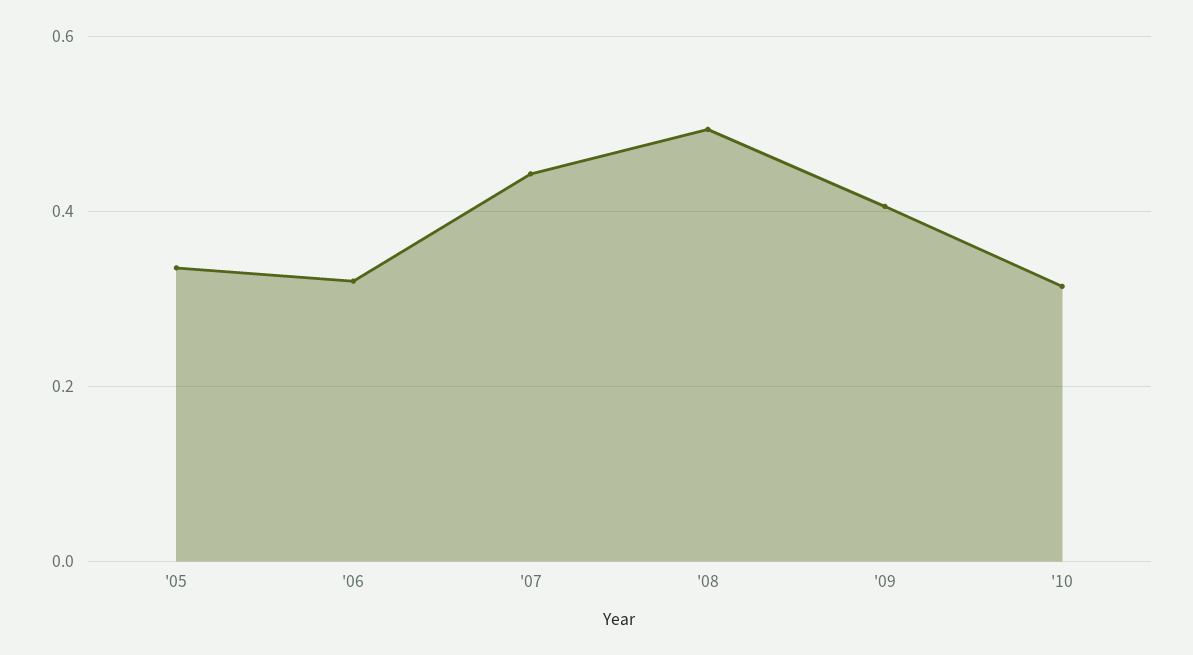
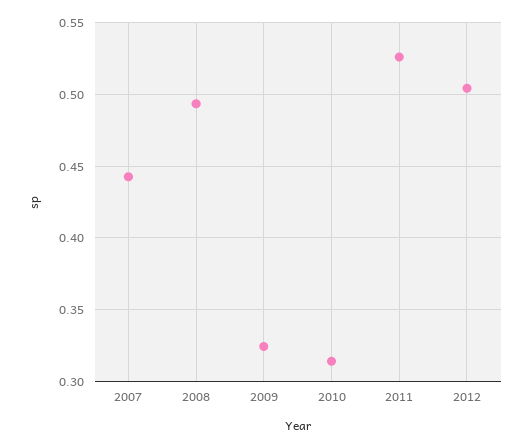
'05: 0.34 -> none
'06: 0.32 -> none
'09: 0.4 -> 0.325
2011: none -> 0.525
2012: none -> 0.505

